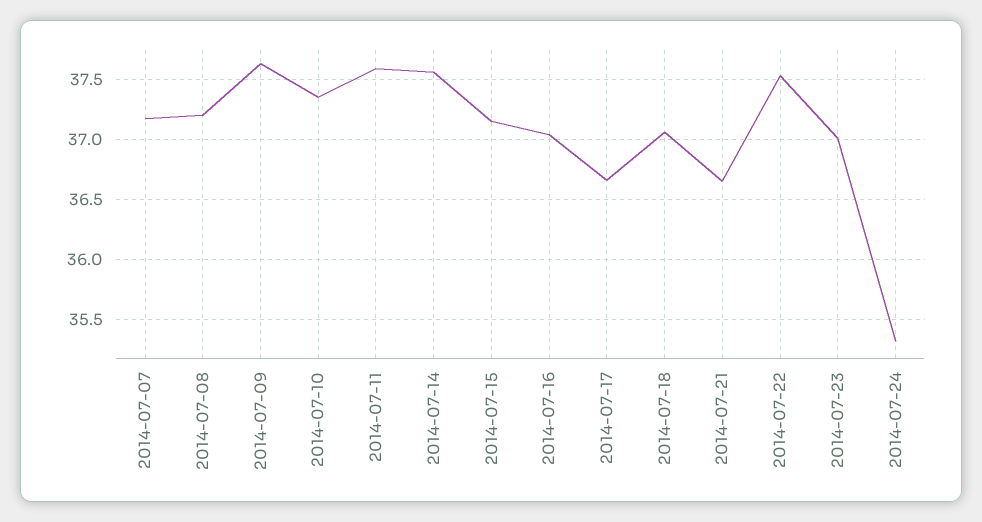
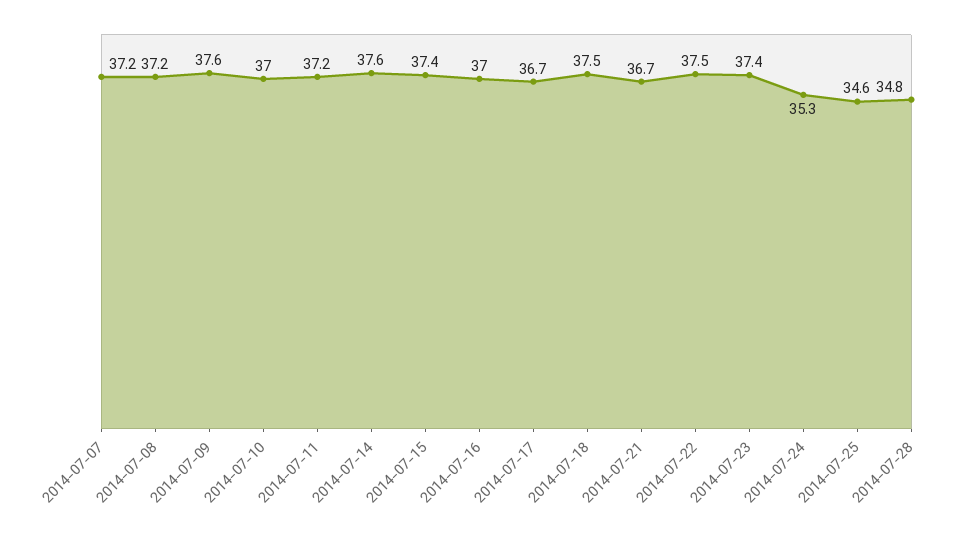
2014-07-10: 37.35 -> 37
2014-07-11: 37.6 -> 37.2
2014-07-15: 37.15 -> 37.4
2014-07-18: 37.05 -> 37.5
2014-07-23: 37 -> 37.4
2014-07-25: none -> 34.6
2014-07-28: none -> 34.8

